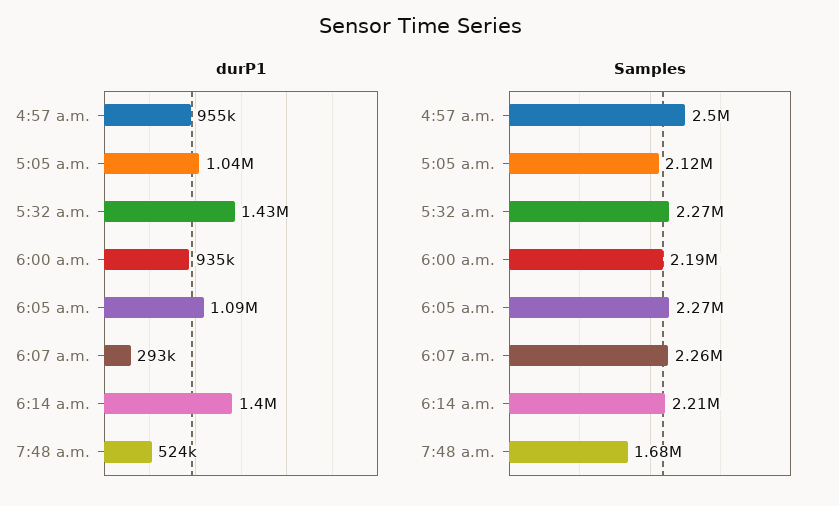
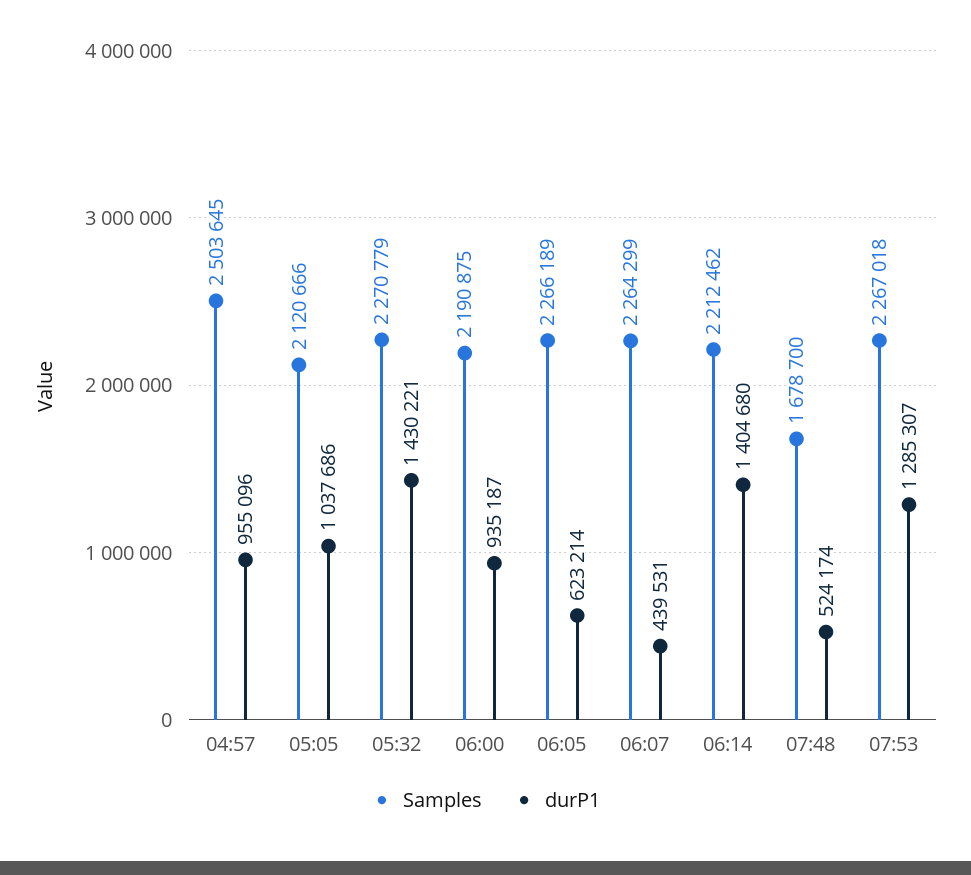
durP1, 6:05 a.m.: 1090000 -> 623214
durP1, 6:07 a.m.: 293000 -> 439531
Samples, 07:53: none -> 2267018
durP1, 07:53: none -> 1285307

